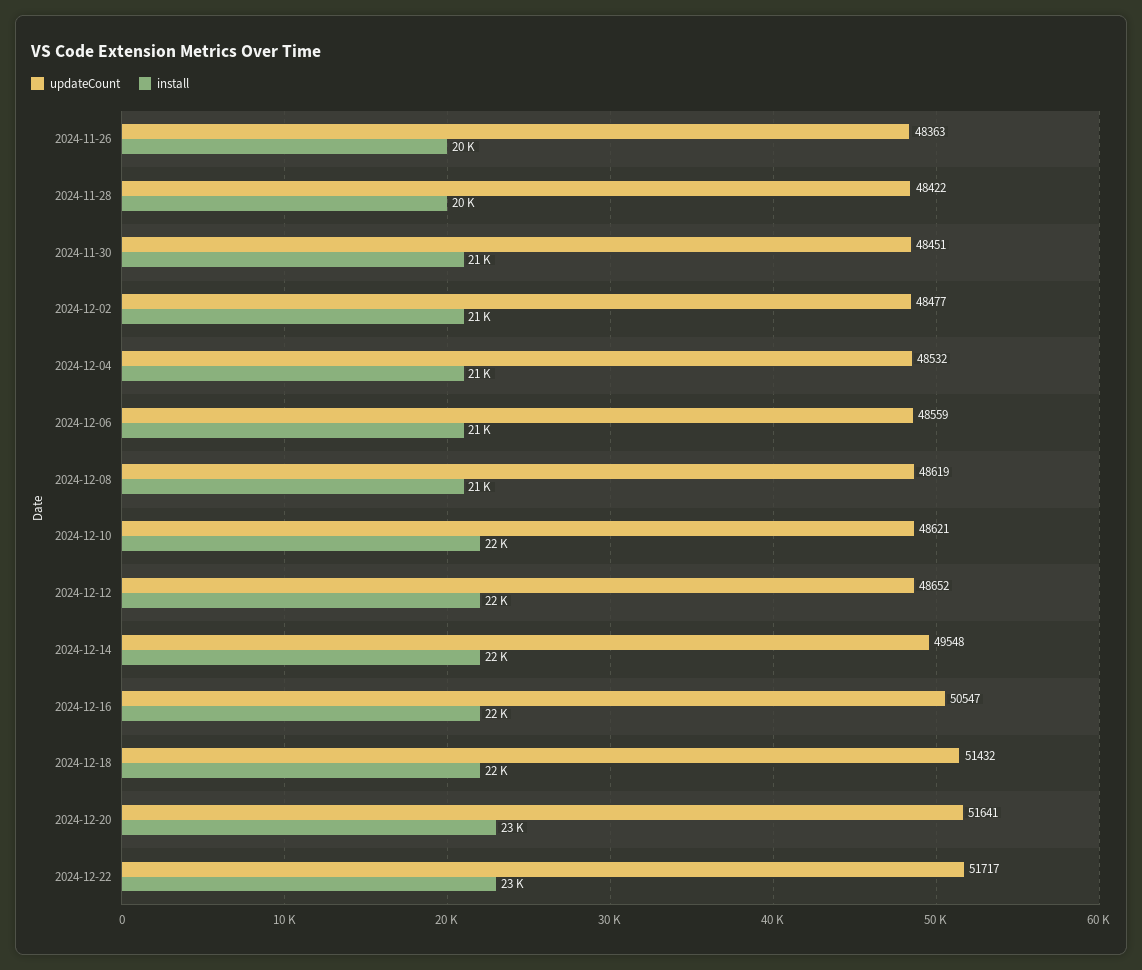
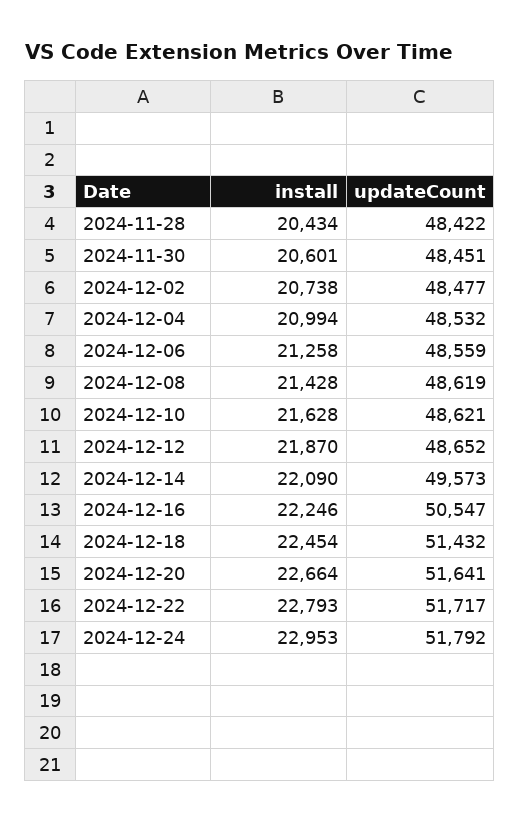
updateCount, 2024-11-26: 48363 -> none
install, 2024-11-26: 20000 -> none
updateCount, 2024-12-14: 49548 -> 49573
install, 2024-12-24: none -> 22953
updateCount, 2024-12-24: none -> 51792

